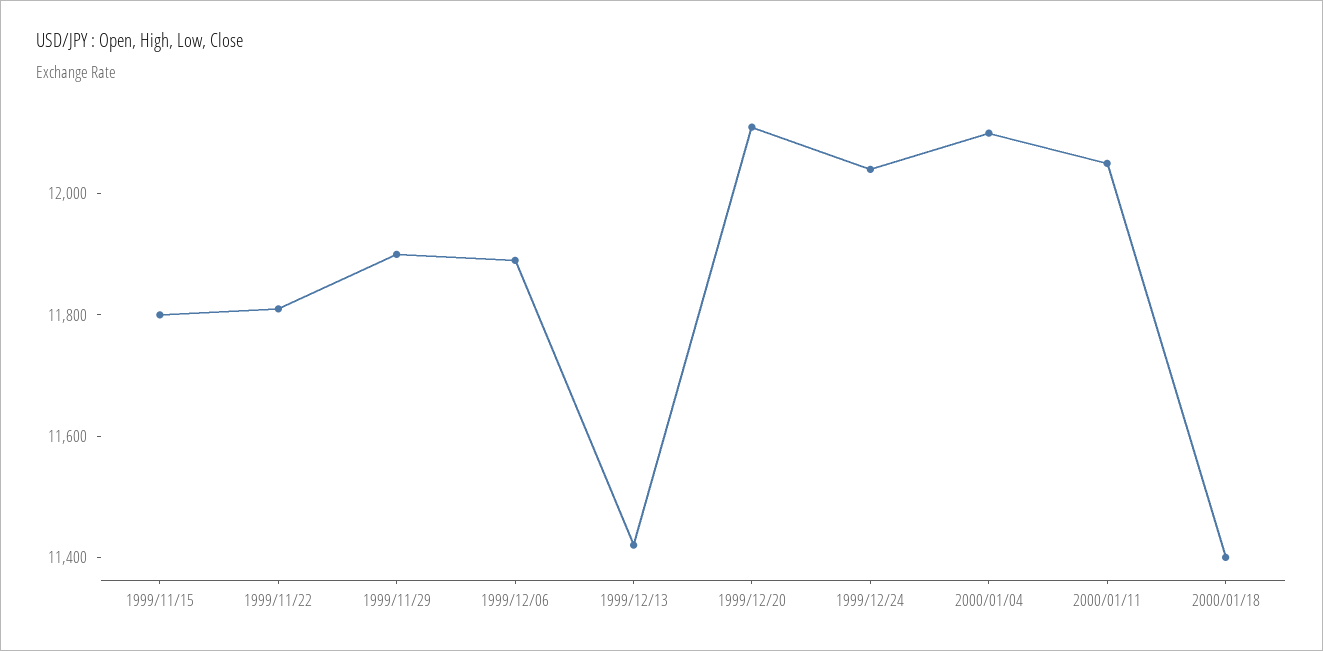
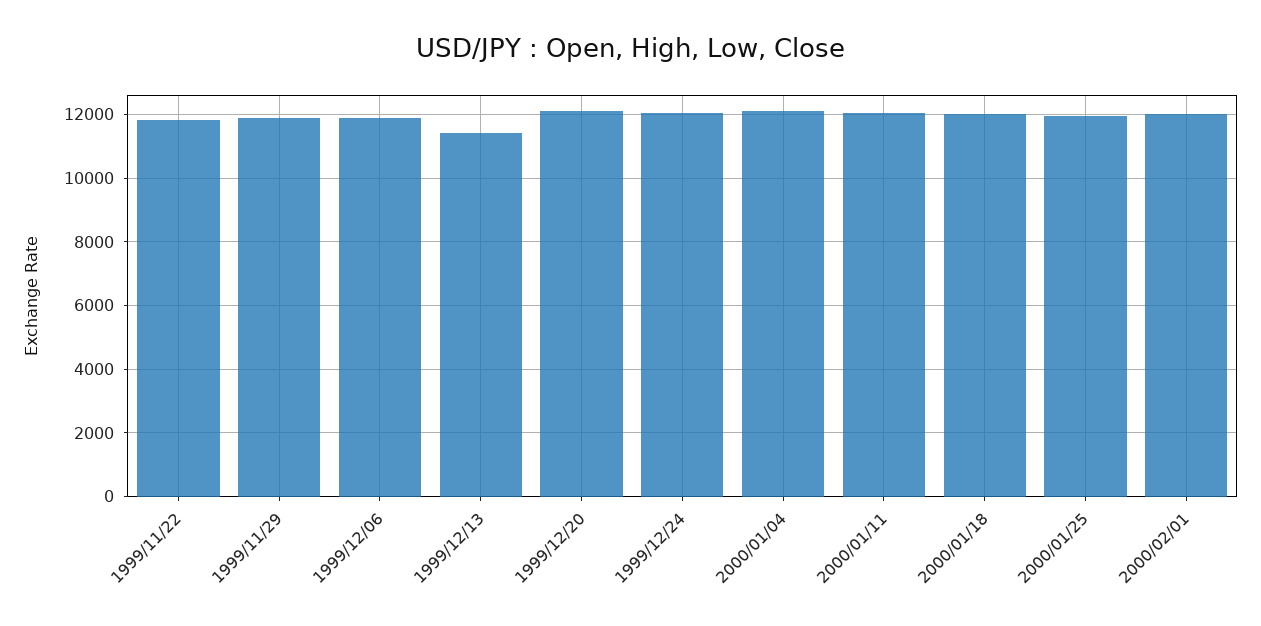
1999/11/15: 11800 -> none
2000/01/18: 11400 -> 12000
2000/01/25: none -> 12000
2000/02/01: none -> 12000

